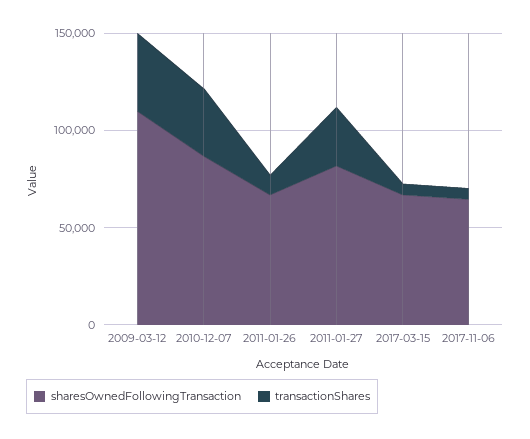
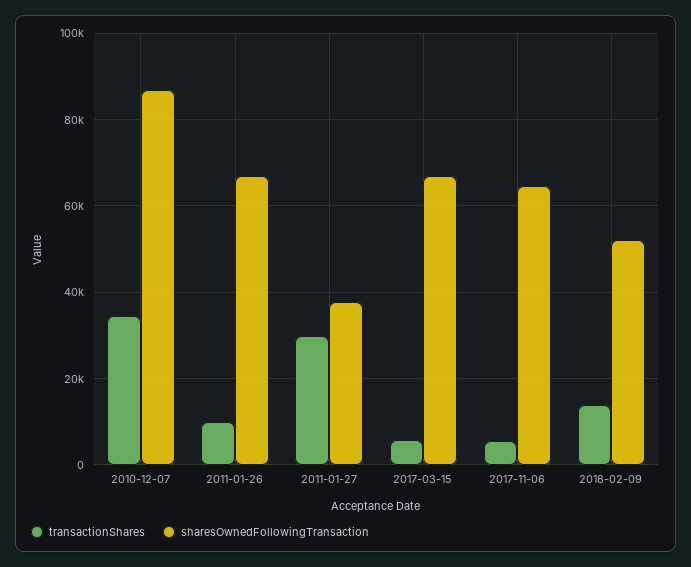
sharesOwnedFollowingTransaction, 2009-03-12: 110000 -> none
transactionShares, 2009-03-12: 40000 -> none
sharesOwnedFollowingTransaction, 2011-01-27: 80000 -> 38000
transactionShares, 2018-02-09: none -> 14000
sharesOwnedFollowingTransaction, 2018-02-09: none -> 52000

